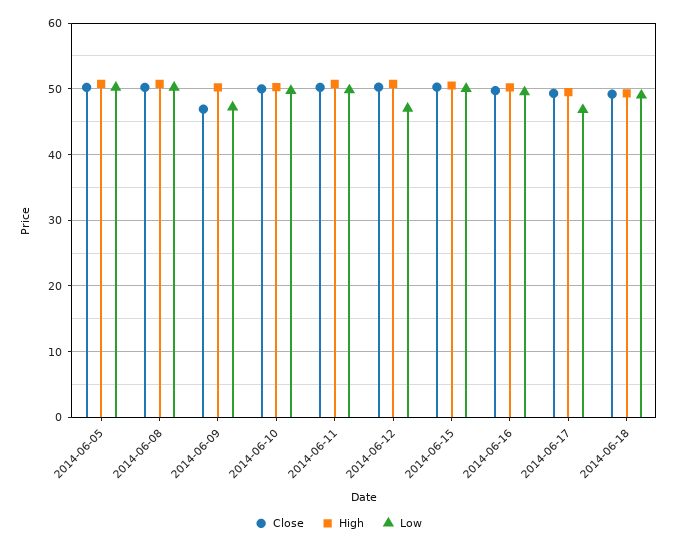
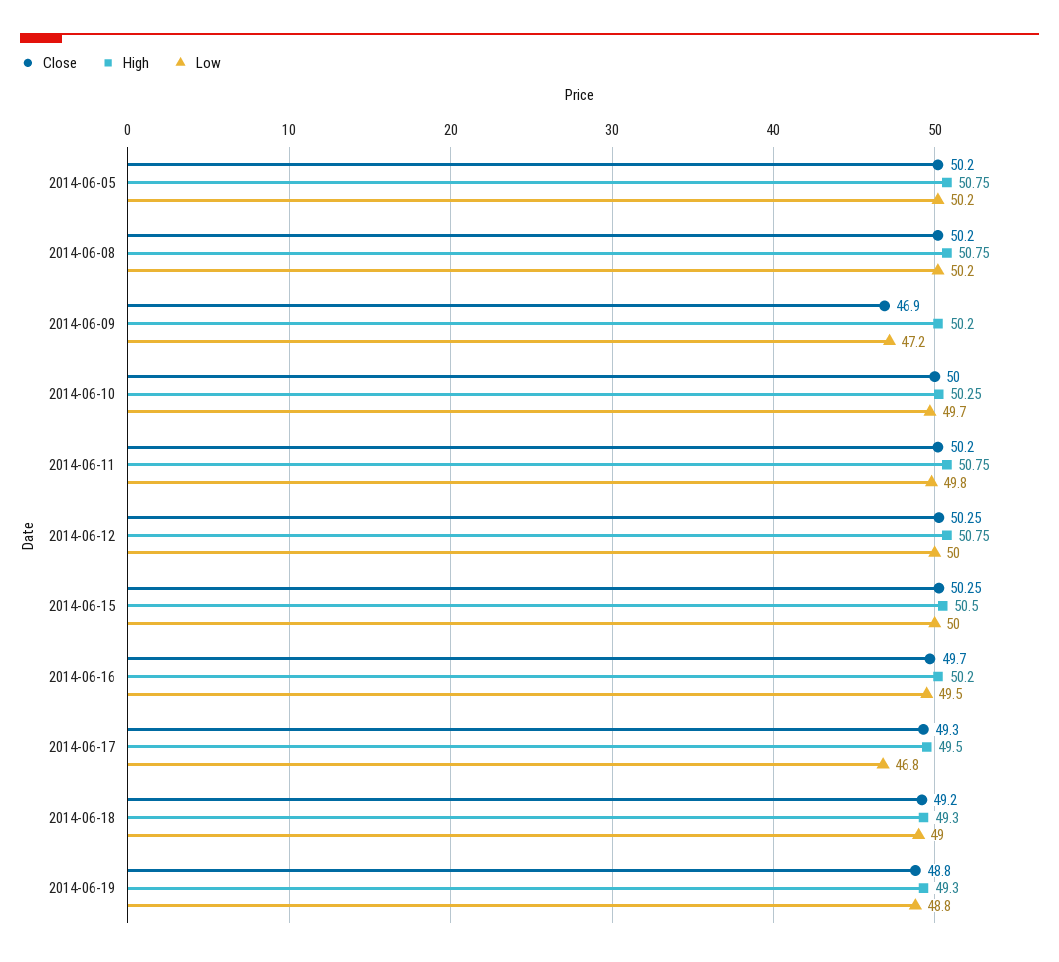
Low, 2014-06-12: 47 -> 50
Close, 2014-06-19: none -> 48.8
High, 2014-06-19: none -> 49.3
Low, 2014-06-19: none -> 48.8

